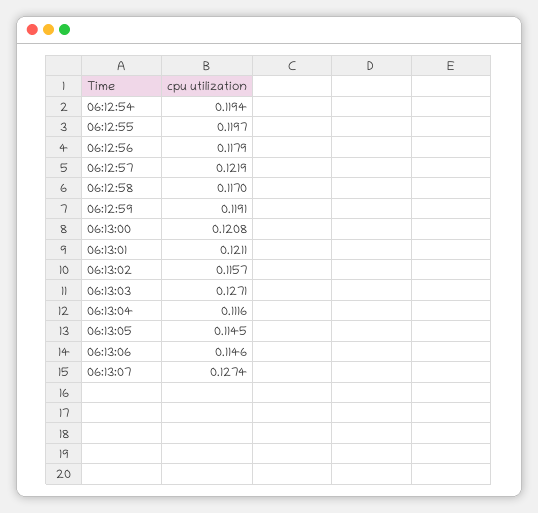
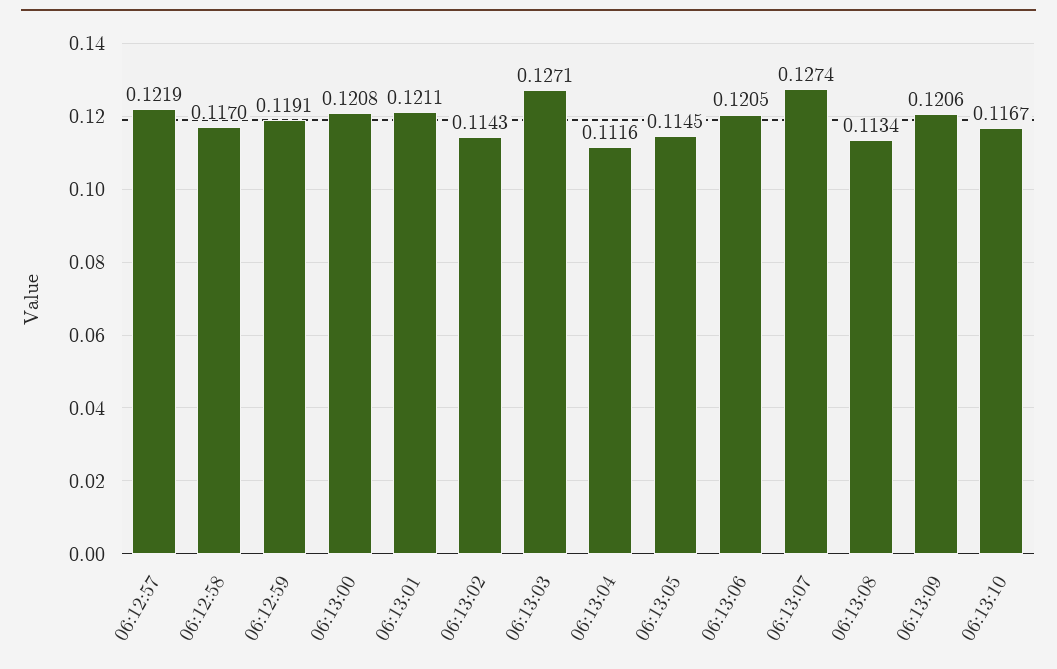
06:12:54: 0.1194 -> none
06:12:55: 0.1197 -> none
06:12:56: 0.1179 -> none
06:13:02: 0.1157 -> 0.1143
06:13:06: 0.1146 -> 0.1205
06:13:08: none -> 0.1134
06:13:09: none -> 0.1206
06:13:10: none -> 0.1167

